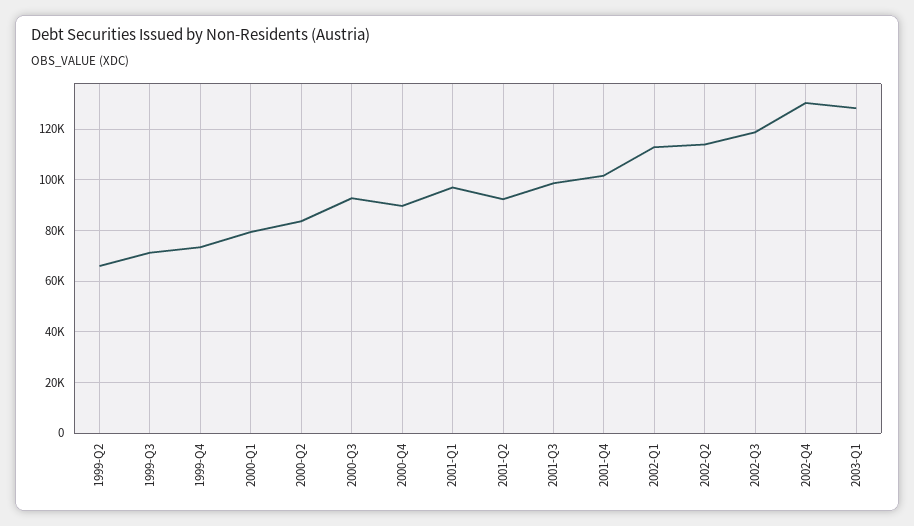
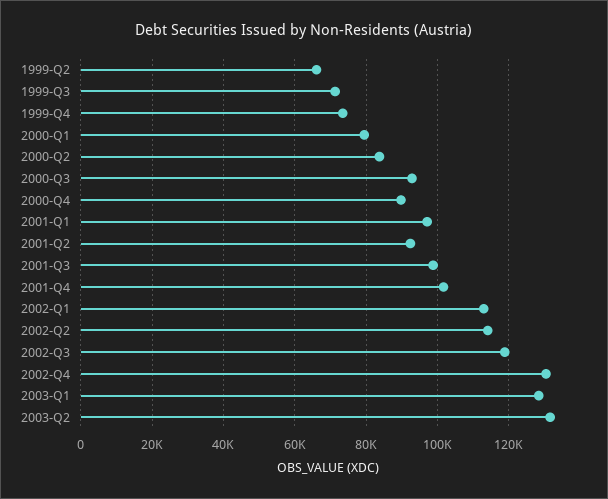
2003-Q2: none -> 132000

